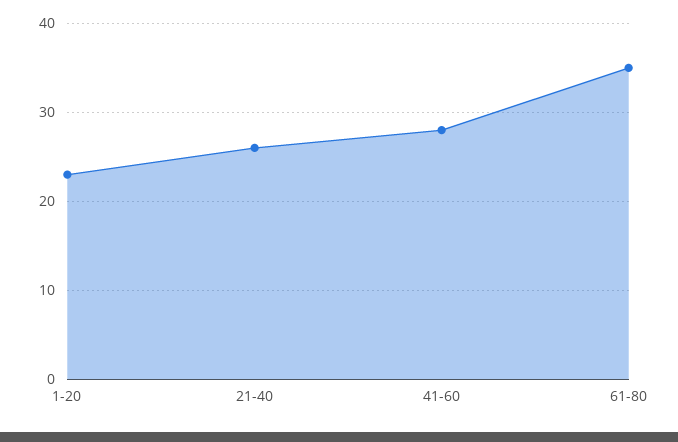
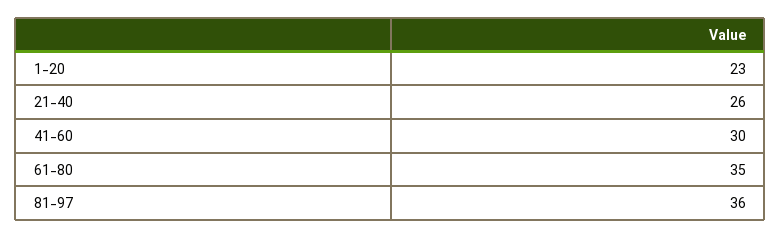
41-60: 28 -> 30
81-97: none -> 36

